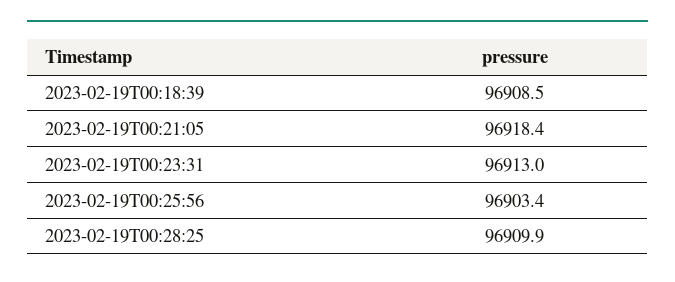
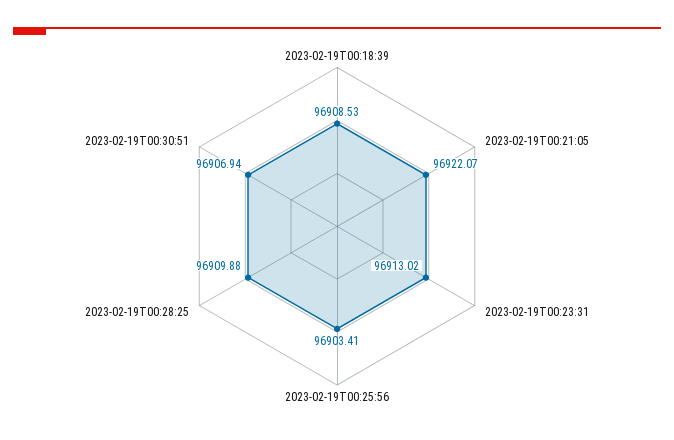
2023-02-19T00:21:05: 96918.4 -> 96922.07
2023-02-19T00:30:51: none -> 96906.94

